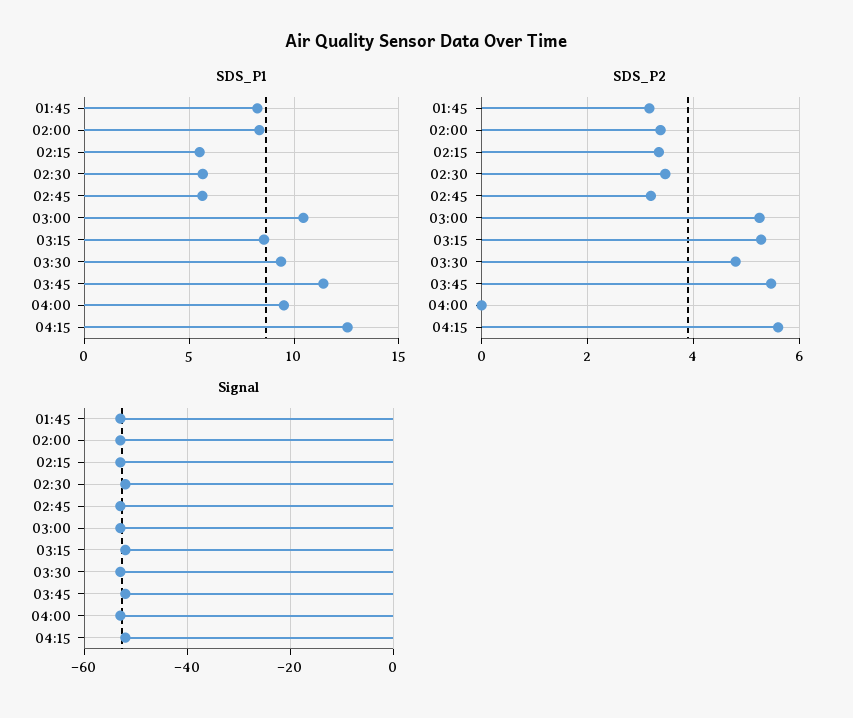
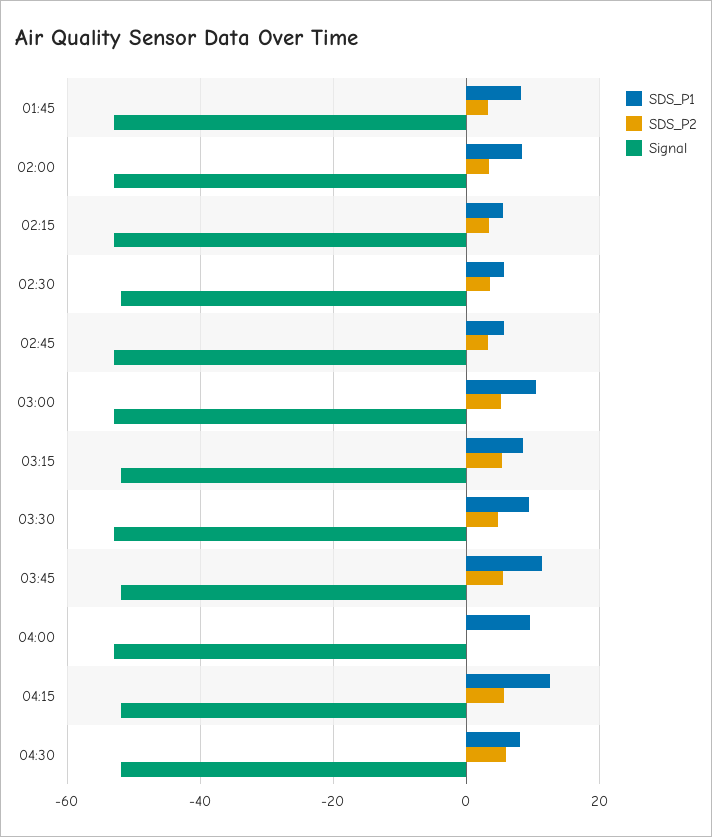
SDS_P1, 04:30: none -> 8
SDS_P2, 04:30: none -> 6
Signal, 04:30: none -> -52

